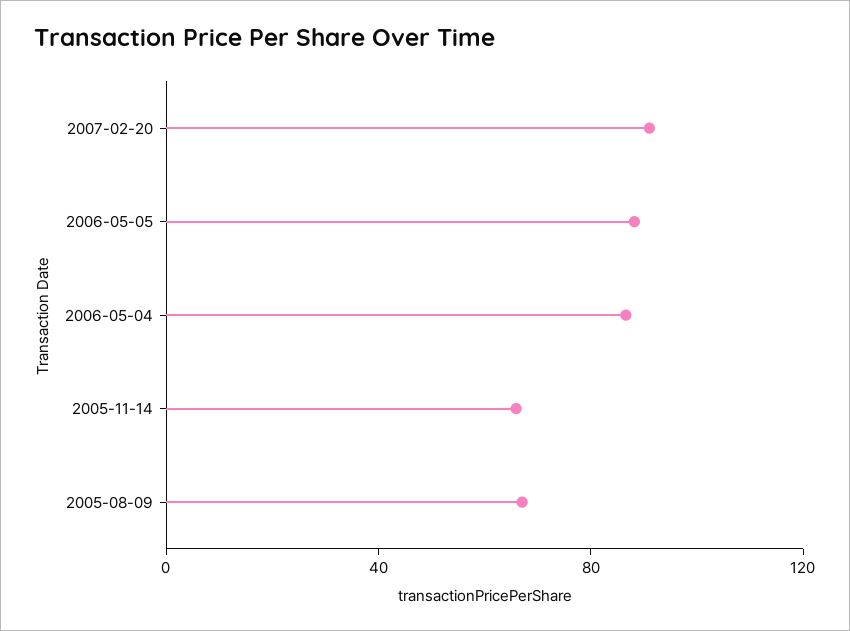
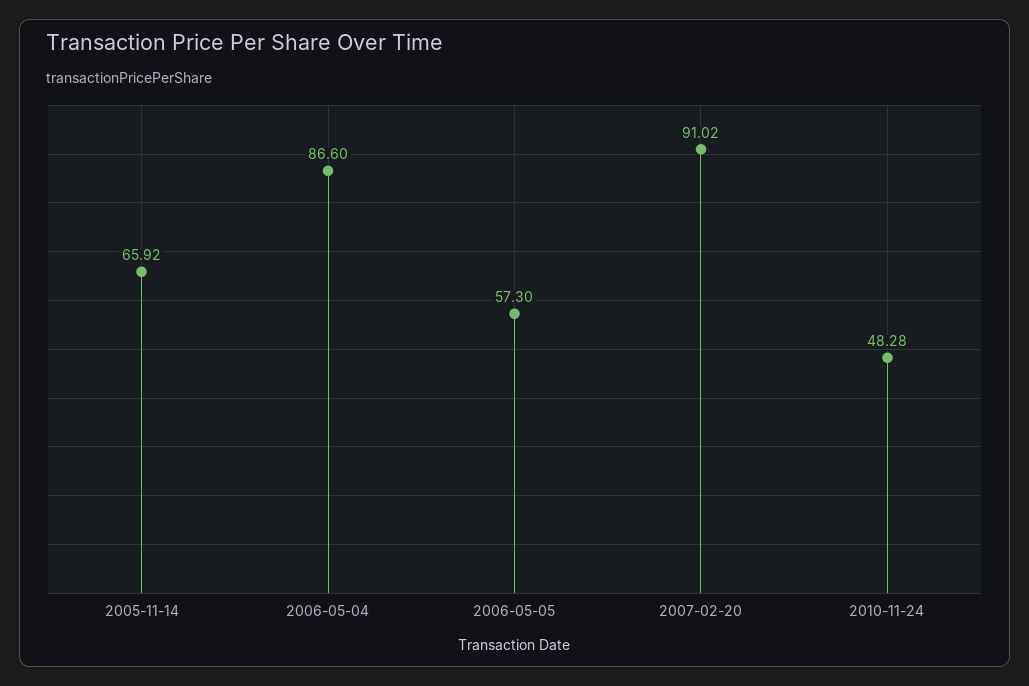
2006-05-05: 90 -> 57.3
2005-08-09: 70 -> none
2010-11-24: none -> 48.28

